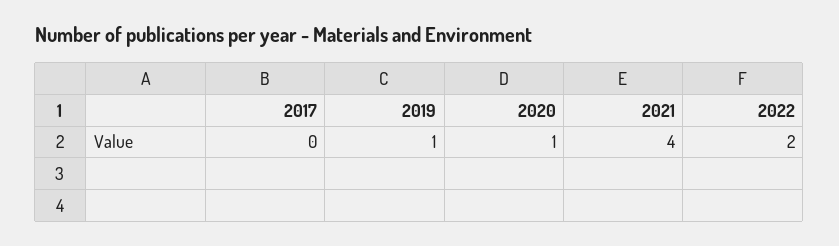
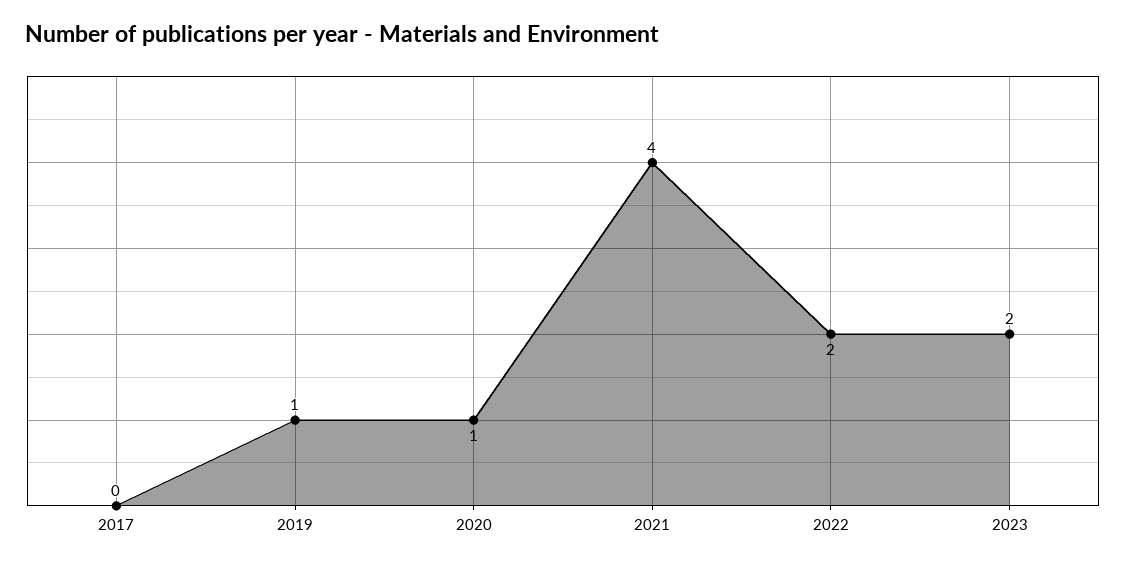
2023: none -> 2

